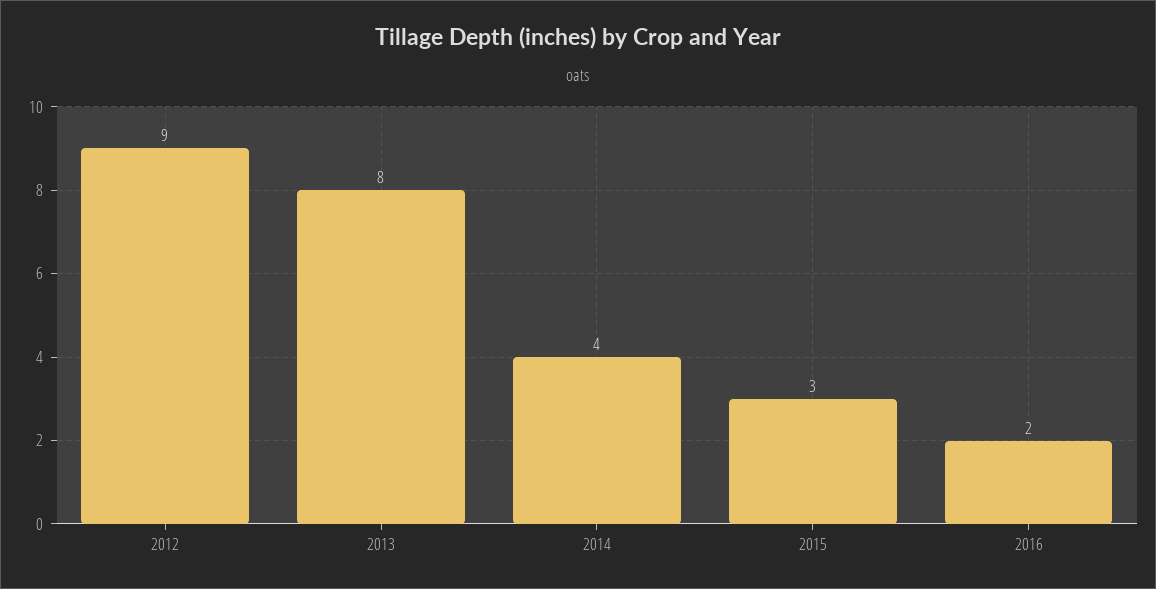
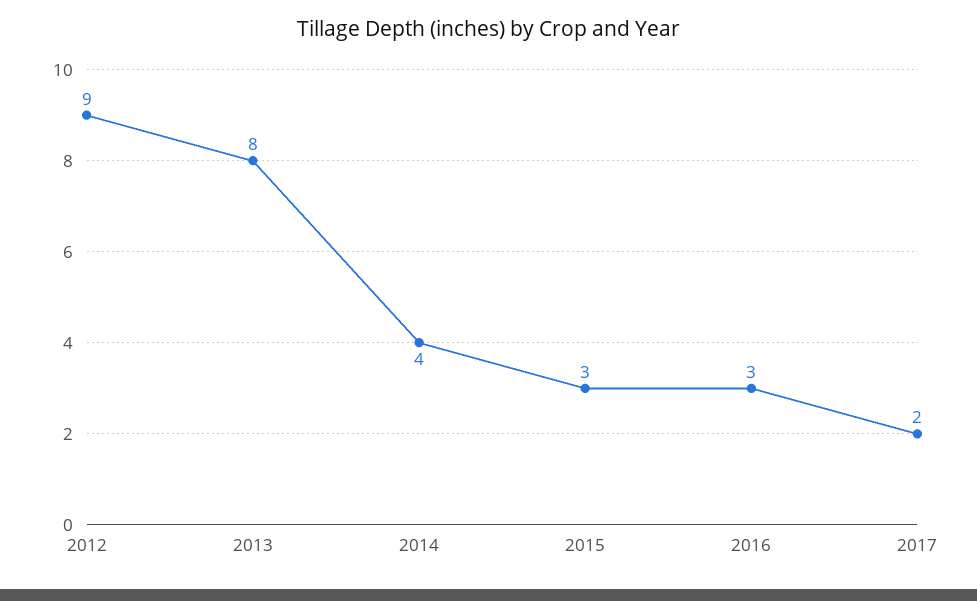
2016: 2 -> 3
2017: none -> 2

